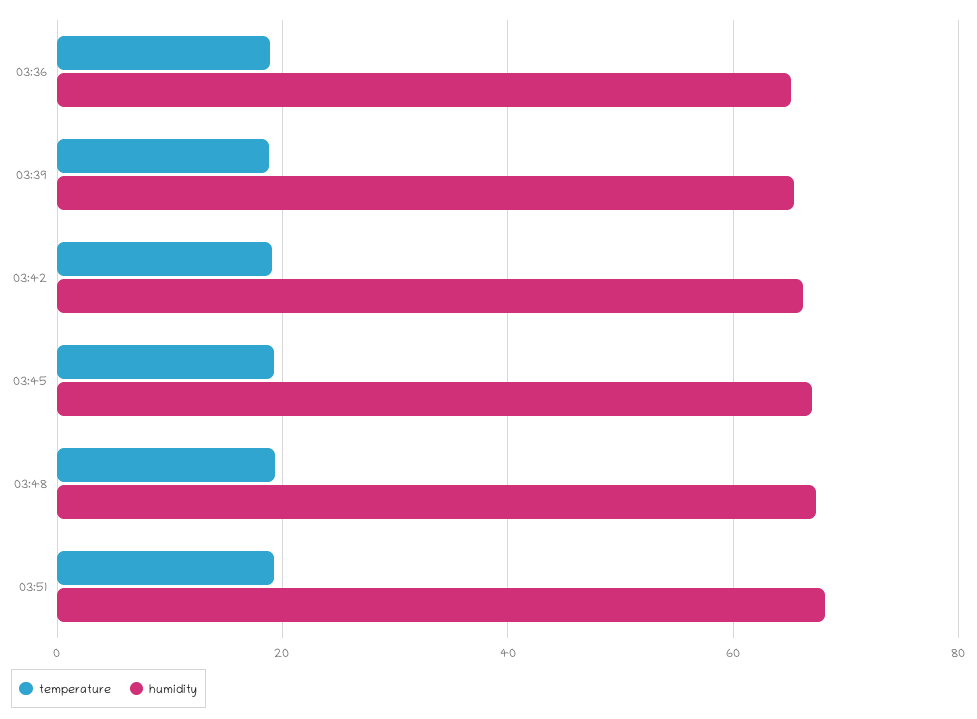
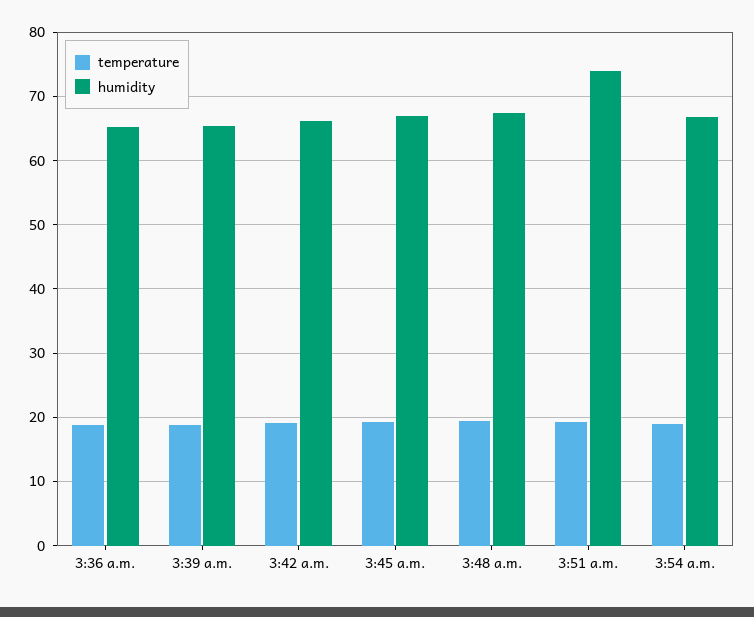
humidity, 03:51: 68 -> 74
temperature, 3:54 a.m.: none -> 19
humidity, 3:54 a.m.: none -> 67

